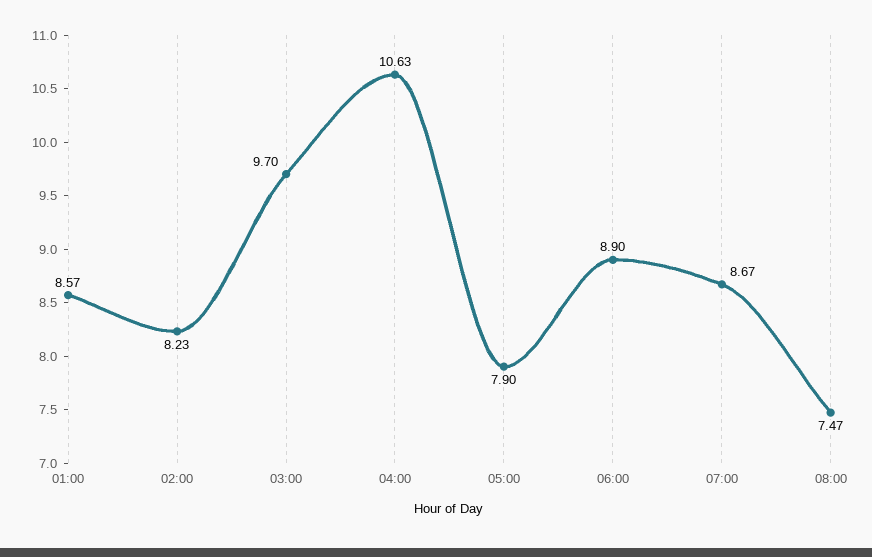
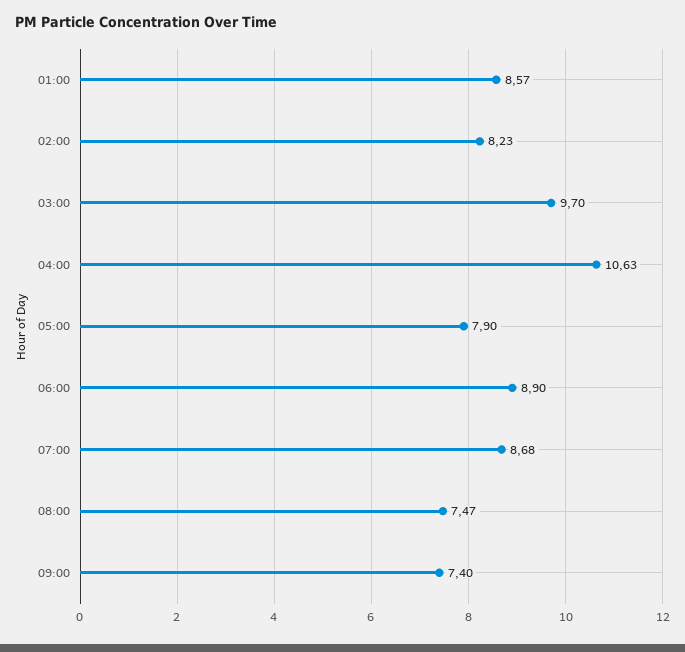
07:00: 8.67 -> 8.68
09:00: none -> 7.4

